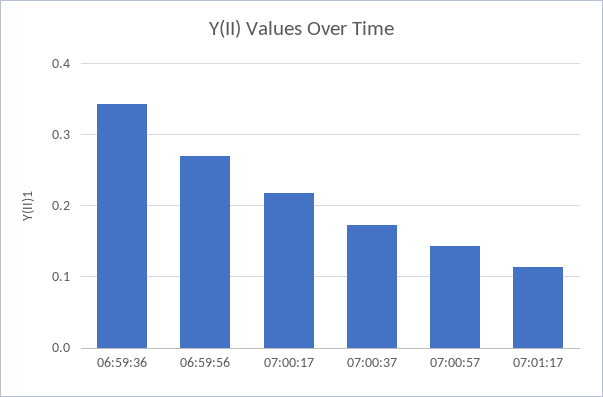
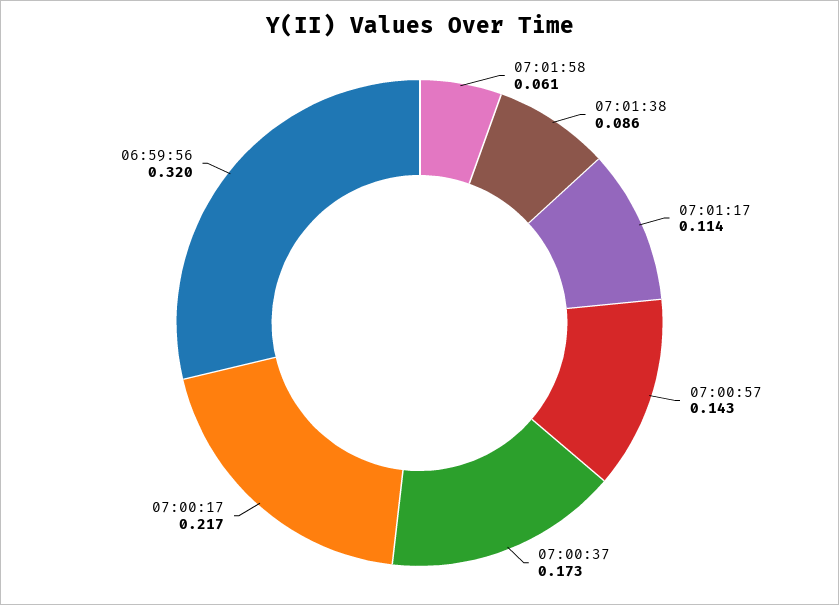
06:59:36: 0.34 -> none
06:59:56: 0.27 -> 0.32
07:01:58: none -> 0.061
07:01:38: none -> 0.086

